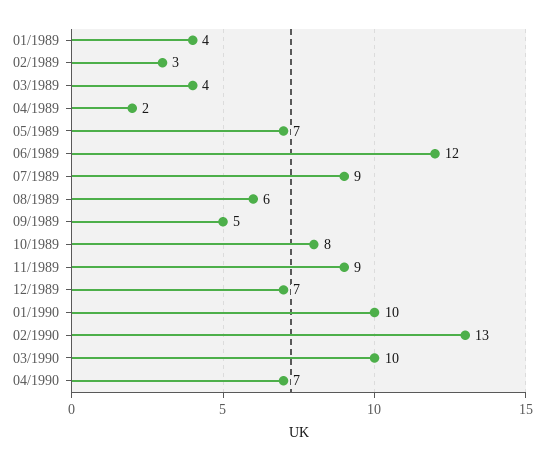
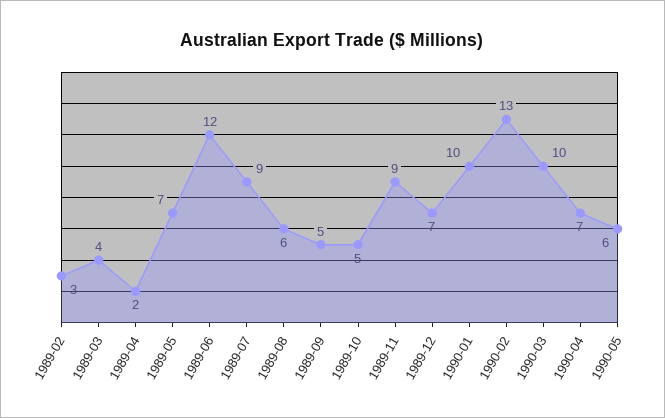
01/1989: 4 -> none
10/1989: 8 -> 5
1990-05: none -> 6

